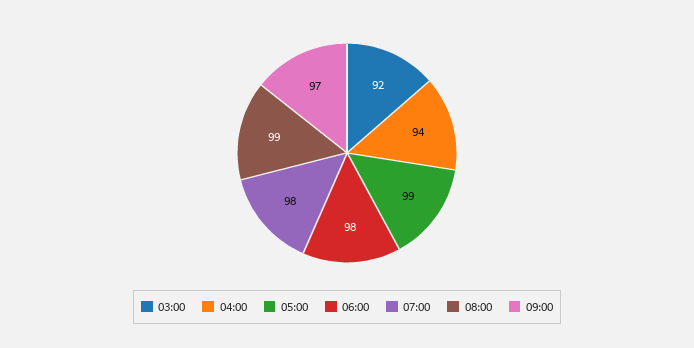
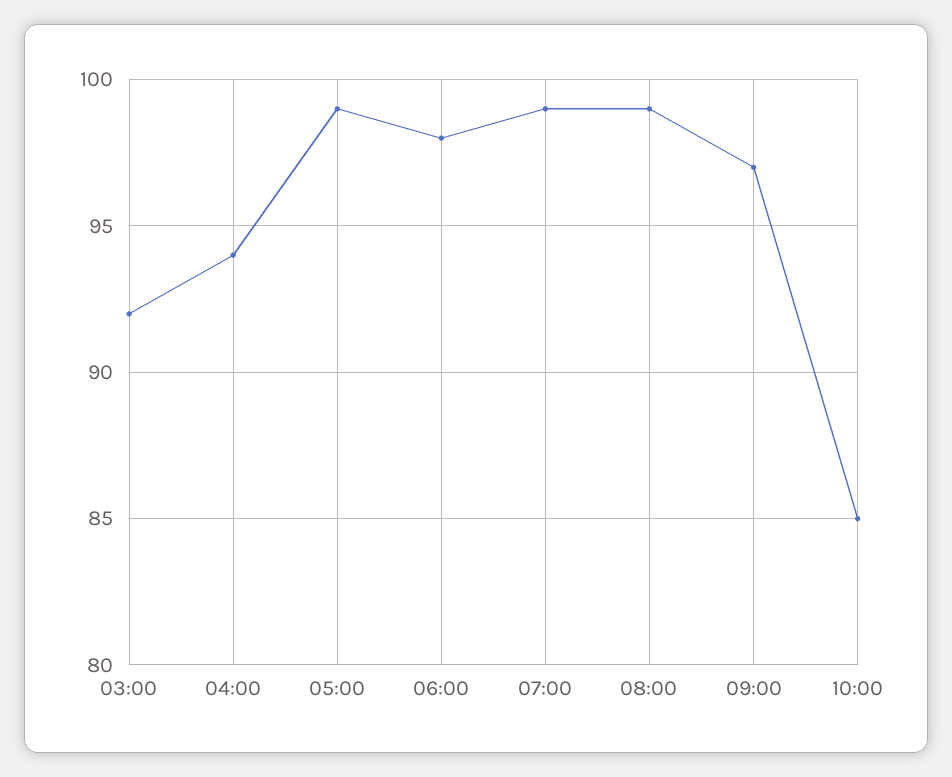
07:00: 98 -> 99
10:00: none -> 85

